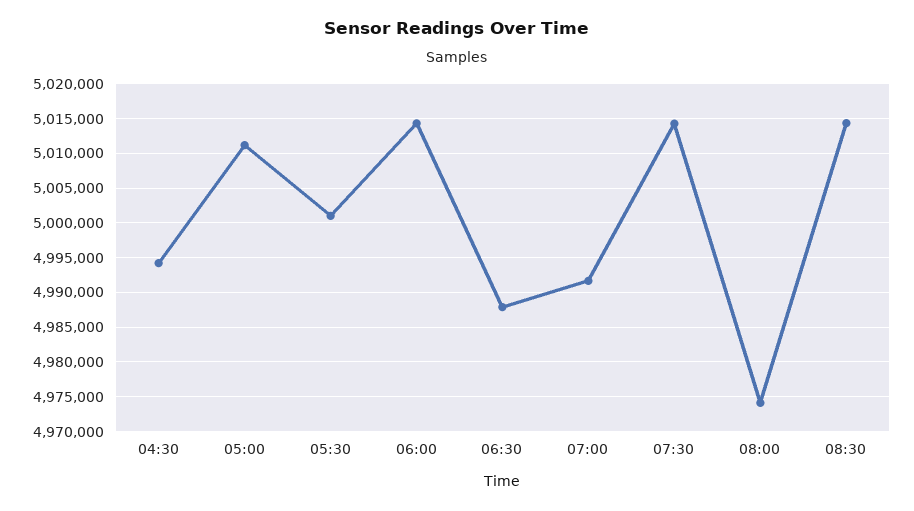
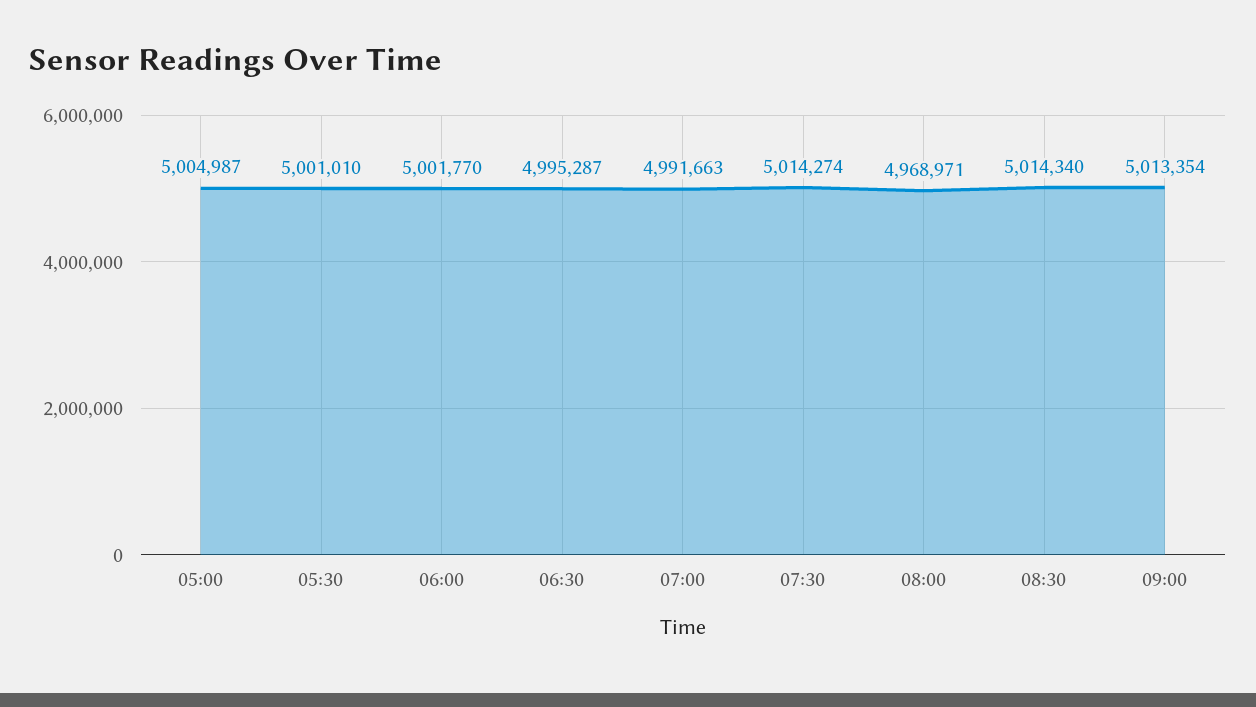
04:30: 4994000 -> none
05:00: 5011000 -> 5004987
06:00: 5014000 -> 5001770
06:30: 4988000 -> 4995287
08:00: 4974000 -> 4968971
09:00: none -> 5013354

